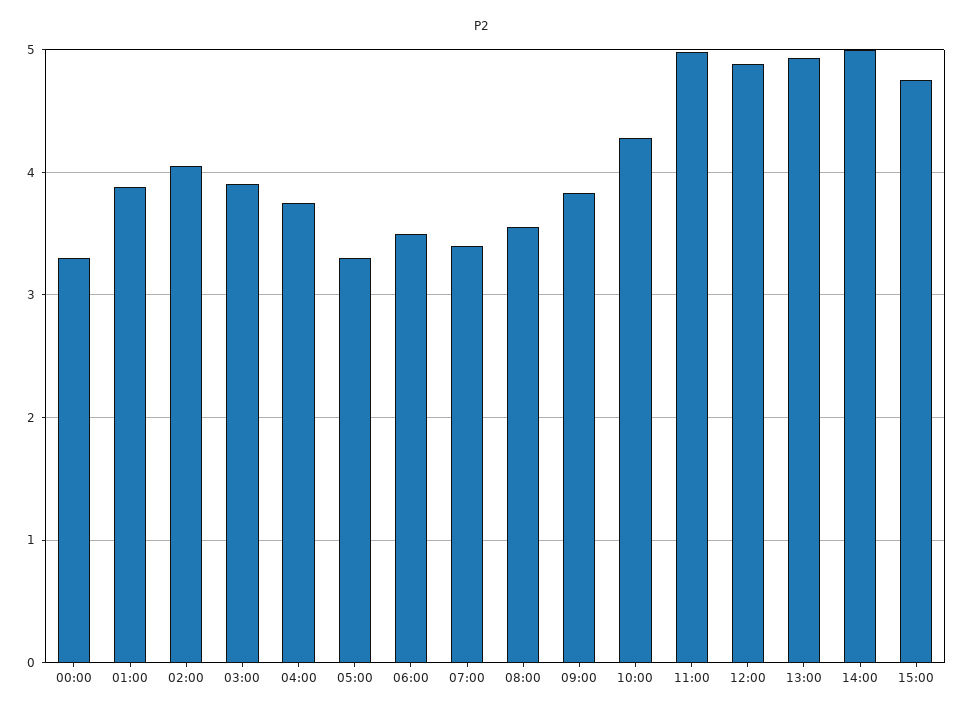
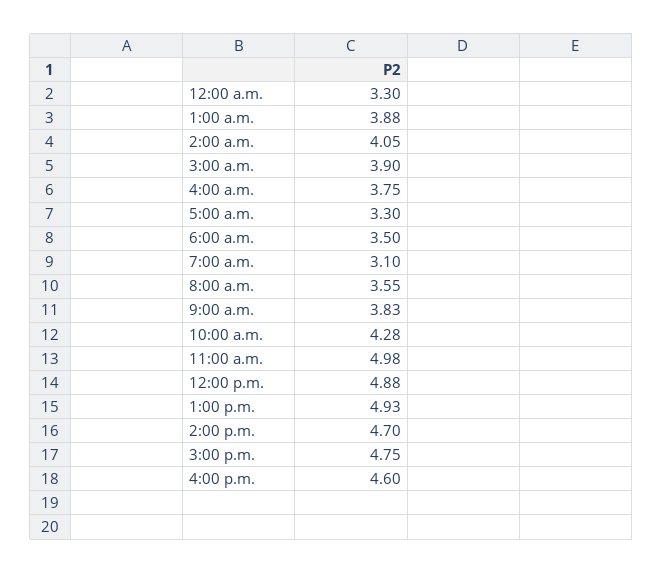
07:00: 3.4 -> 3.1
14:00: 5 -> 4.7
4:00 p.m.: none -> 4.6

